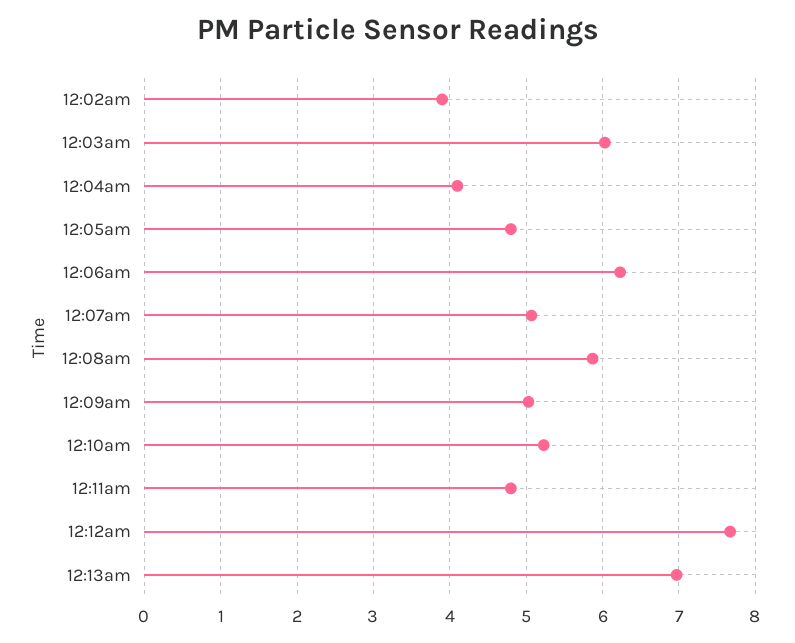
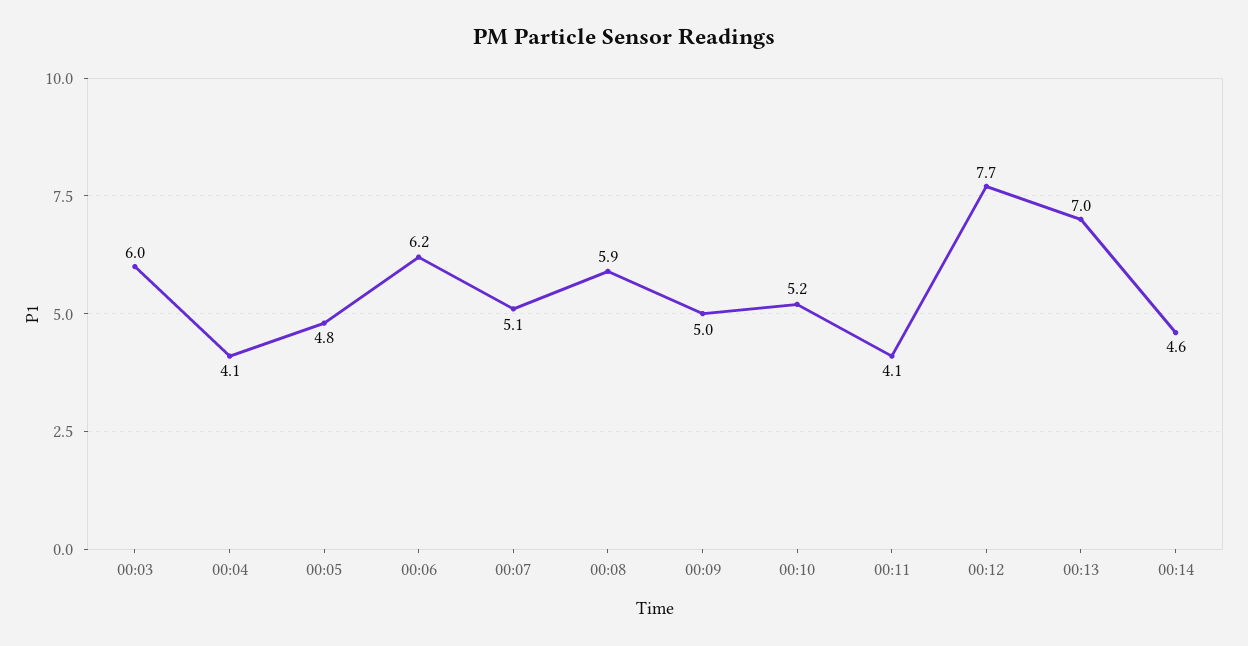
12:02am: 3.9 -> none
12:11am: 4.8 -> 4.1
00:14: none -> 4.6

